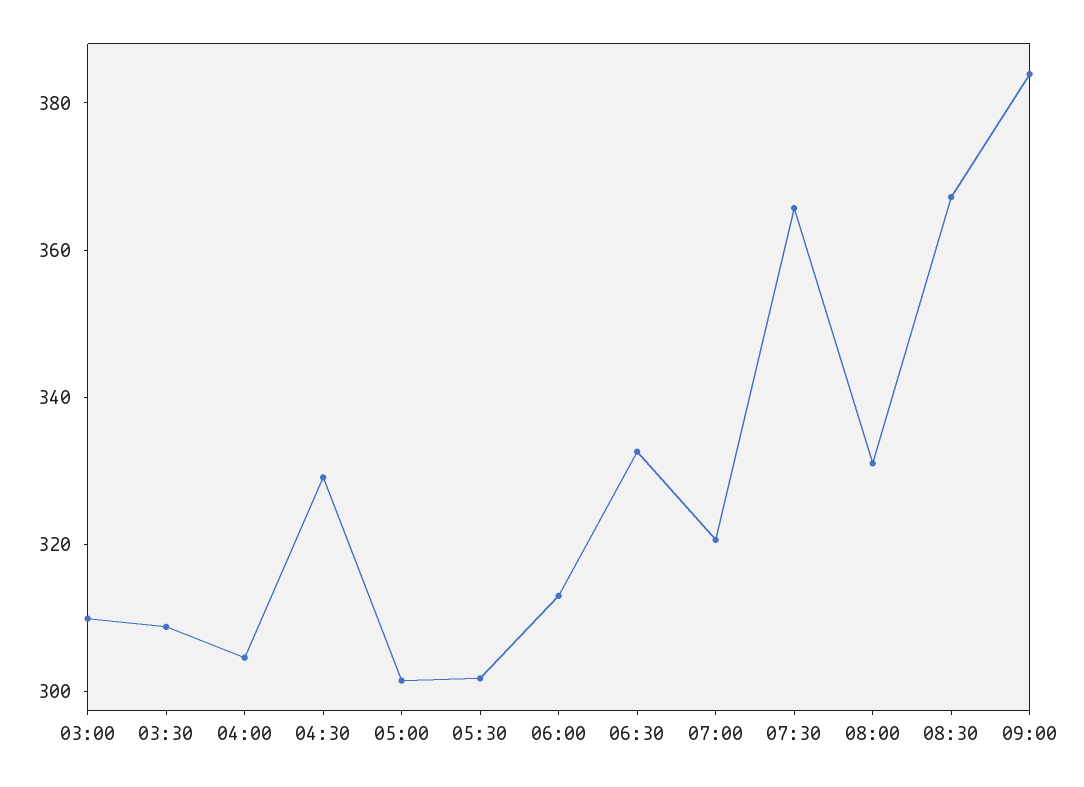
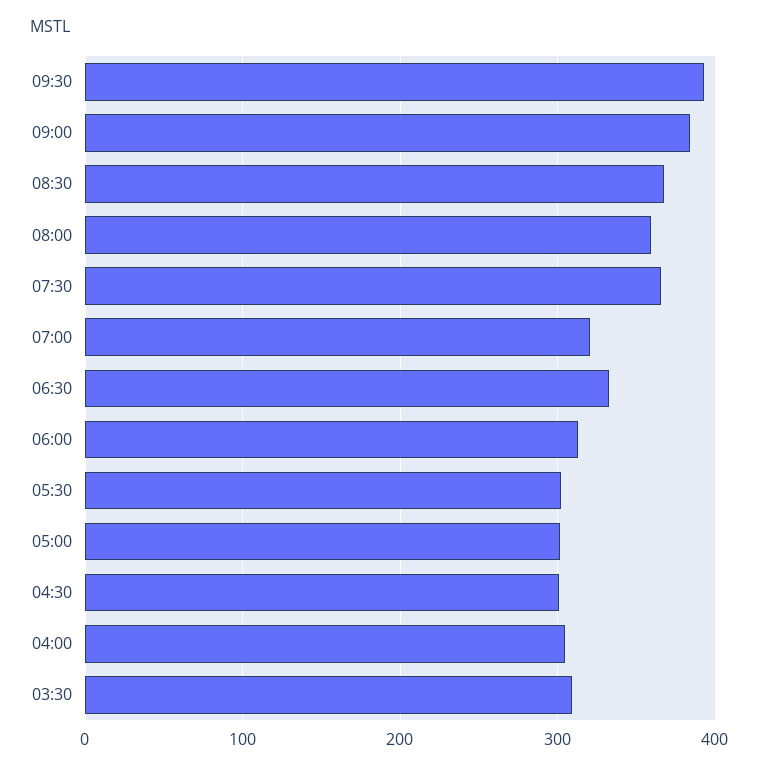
03:00: 310 -> none
04:30: 330 -> 300
08:00: 330 -> 360
09:30: none -> 390

